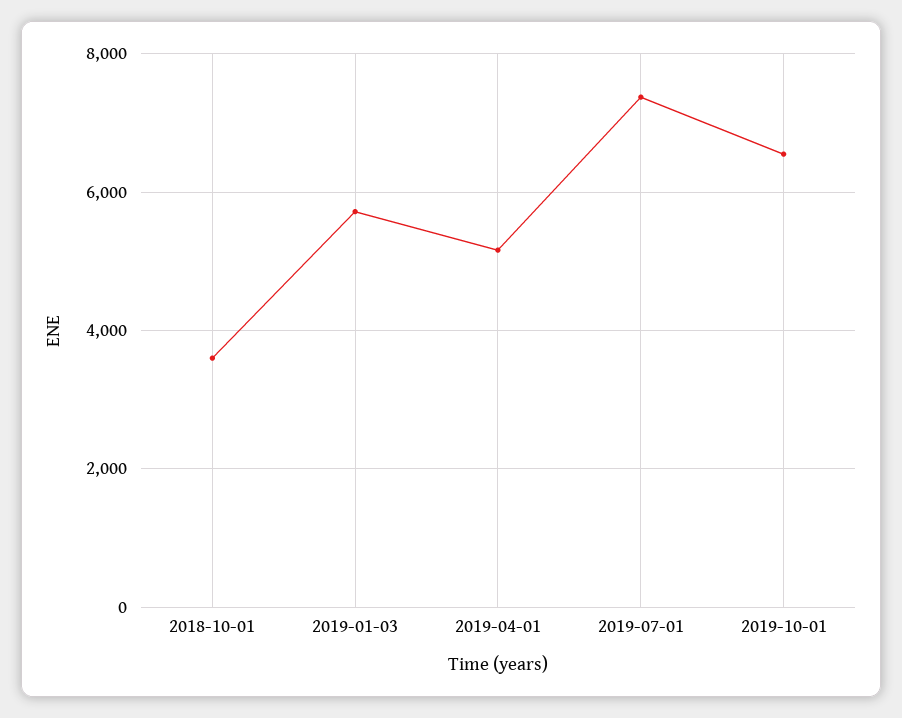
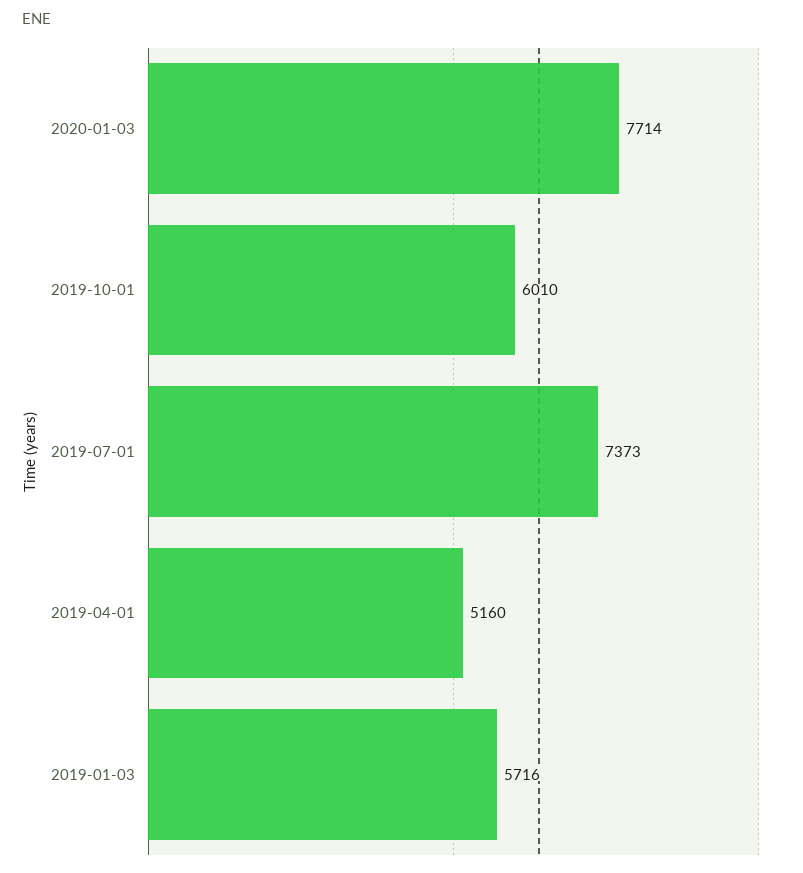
2018-10-01: 3600 -> none
2019-10-01: 6600 -> 6010
2020-01-03: none -> 7714

